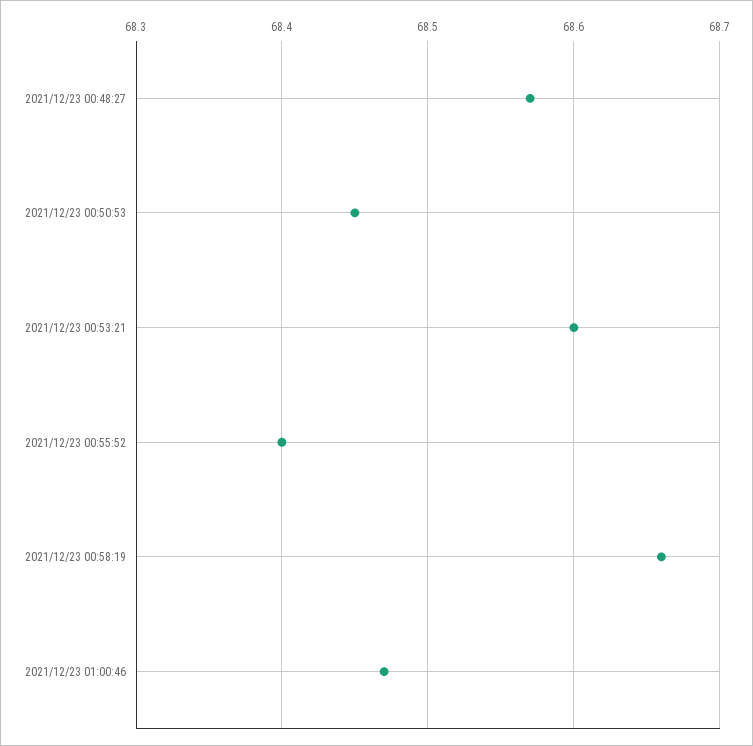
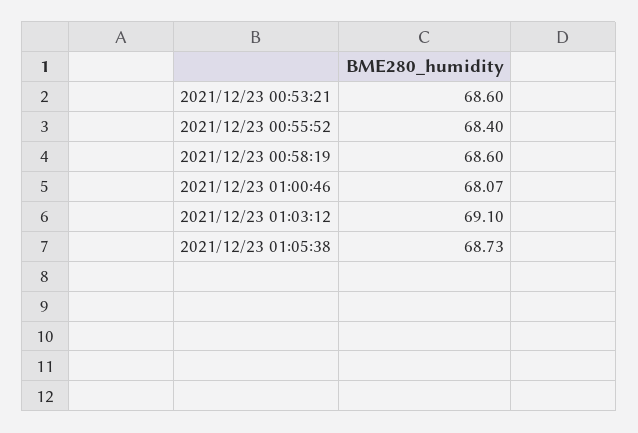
2021/12/23 00:48:27: 68.57 -> none
2021/12/23 00:50:53: 68.45 -> none
2021/12/23 00:58:19: 68.66 -> 68.6
2021/12/23 01:00:46: 68.47 -> 68.07
2021/12/23 01:03:12: none -> 69.1
2021/12/23 01:05:38: none -> 68.73

